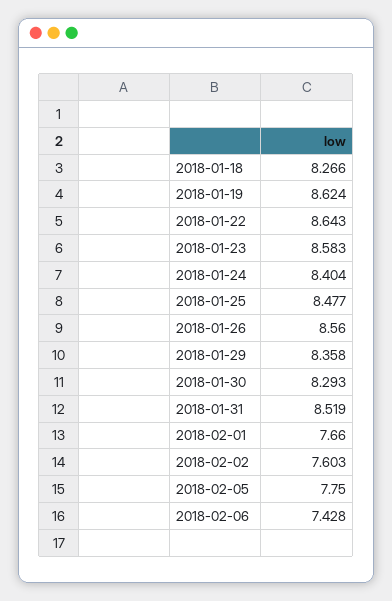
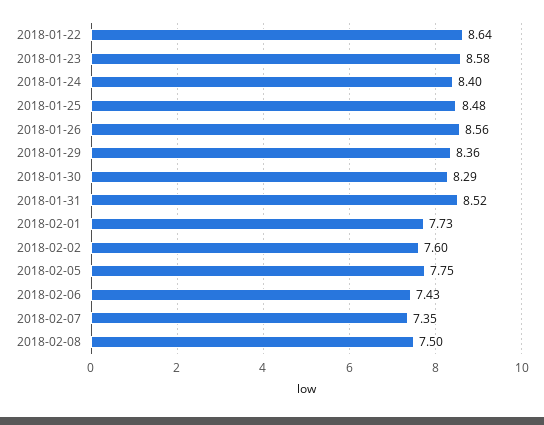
2018-01-18: 8.266 -> none
2018-01-19: 8.624 -> none
2018-02-01: 7.66 -> 7.73
2018-02-07: none -> 7.35
2018-02-08: none -> 7.5

